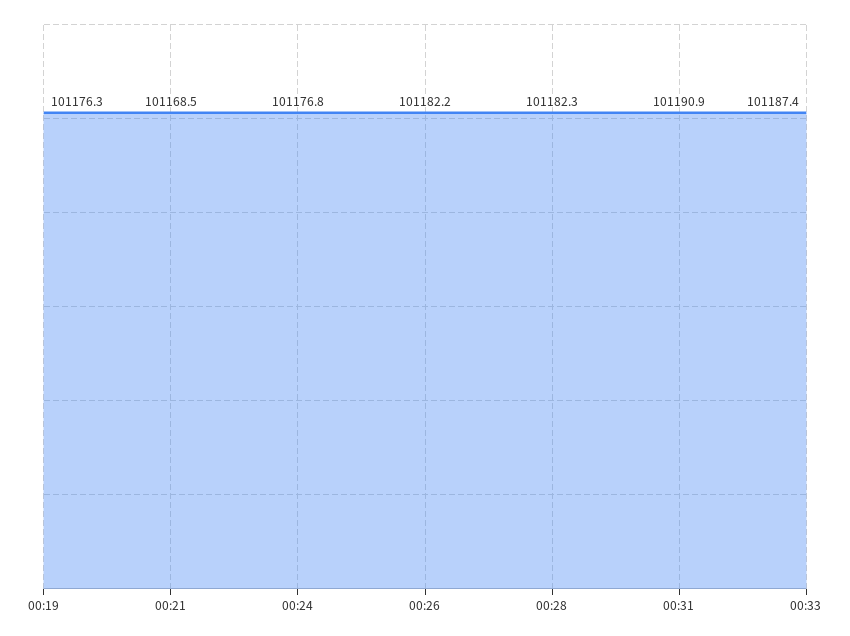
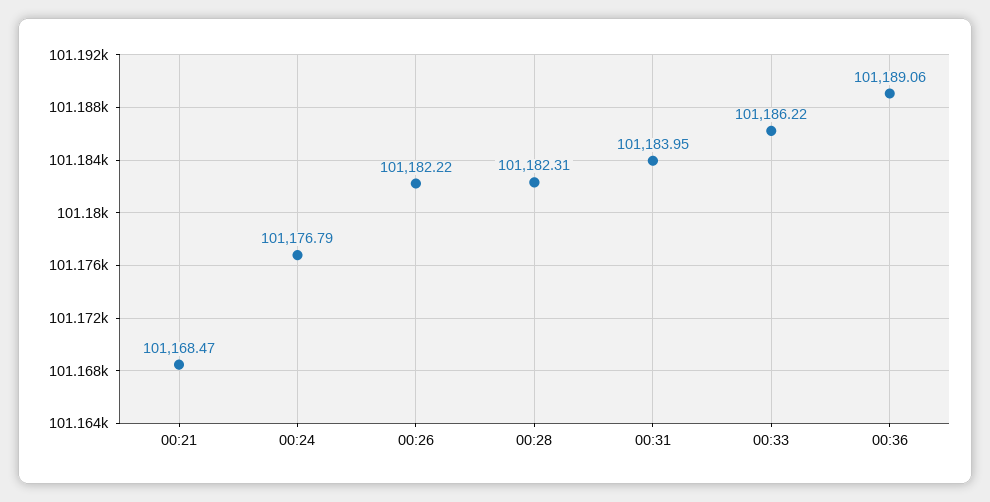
00:19: 101176.3 -> none
00:31: 101190.9 -> 101183.95
00:33: 101187.4 -> 101186.22
00:36: none -> 101189.06

